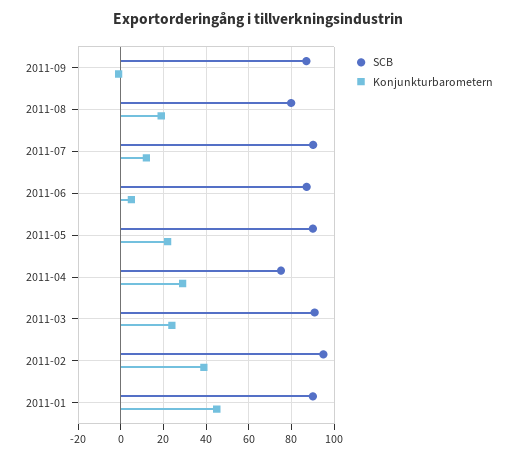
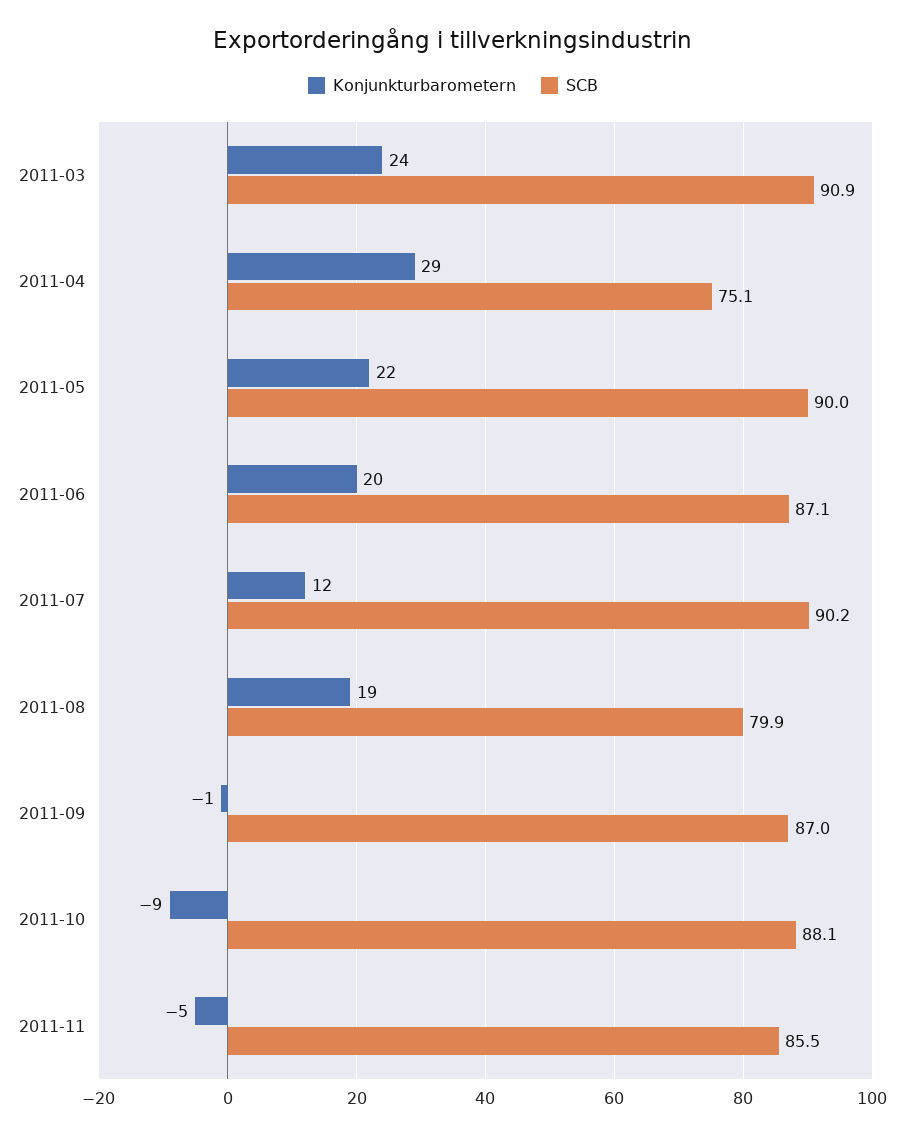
Konjunkturbarometern, 2011-06: 5 -> 20
SCB, 2011-02: 95 -> none
Konjunkturbarometern, 2011-02: 40 -> none
SCB, 2011-01: 90 -> none
Konjunkturbarometern, 2011-01: 45 -> none
Konjunkturbarometern, 2011-10: none -> -9
SCB, 2011-10: none -> 88.1
Konjunkturbarometern, 2011-11: none -> -5
SCB, 2011-11: none -> 85.5

